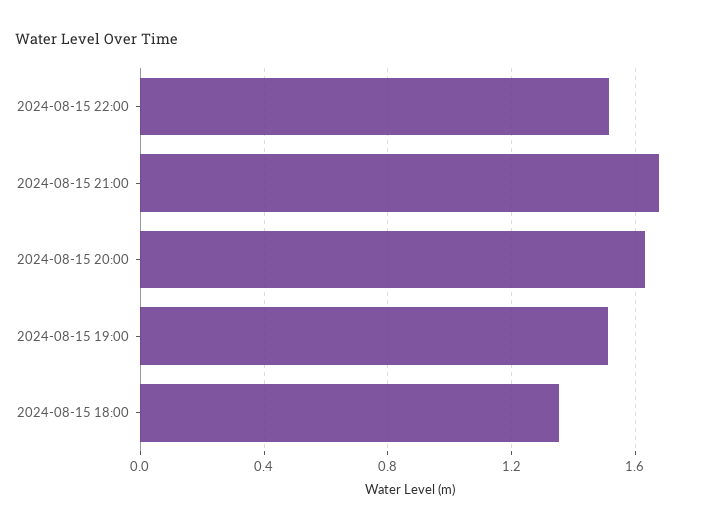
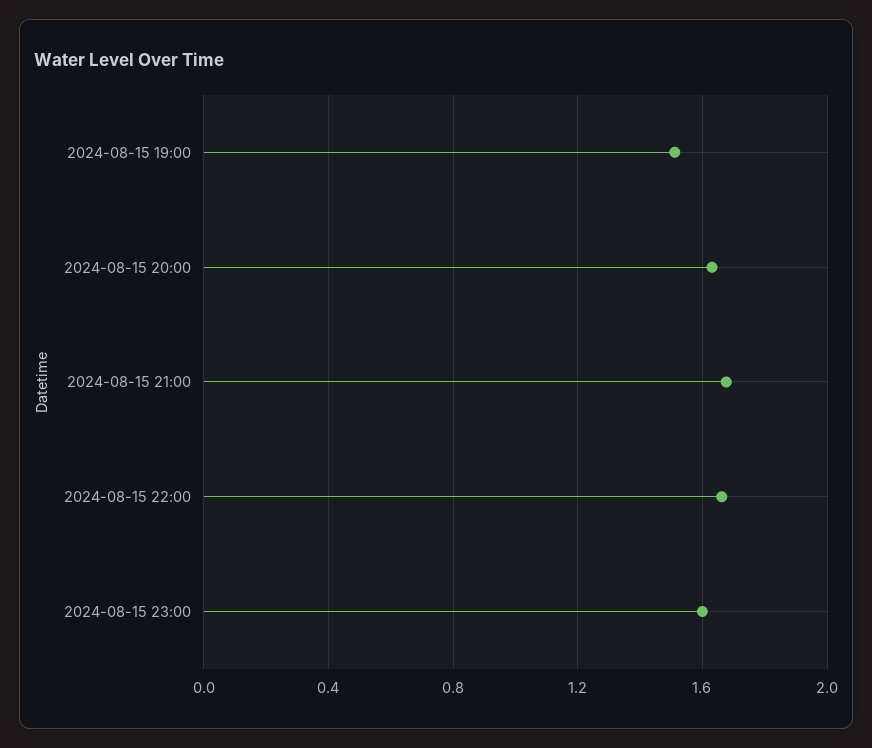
2024-08-15 22:00: 1.5 -> 1.65
2024-08-15 18:00: 1.35 -> none
2024-08-15 23:00: none -> 1.6

